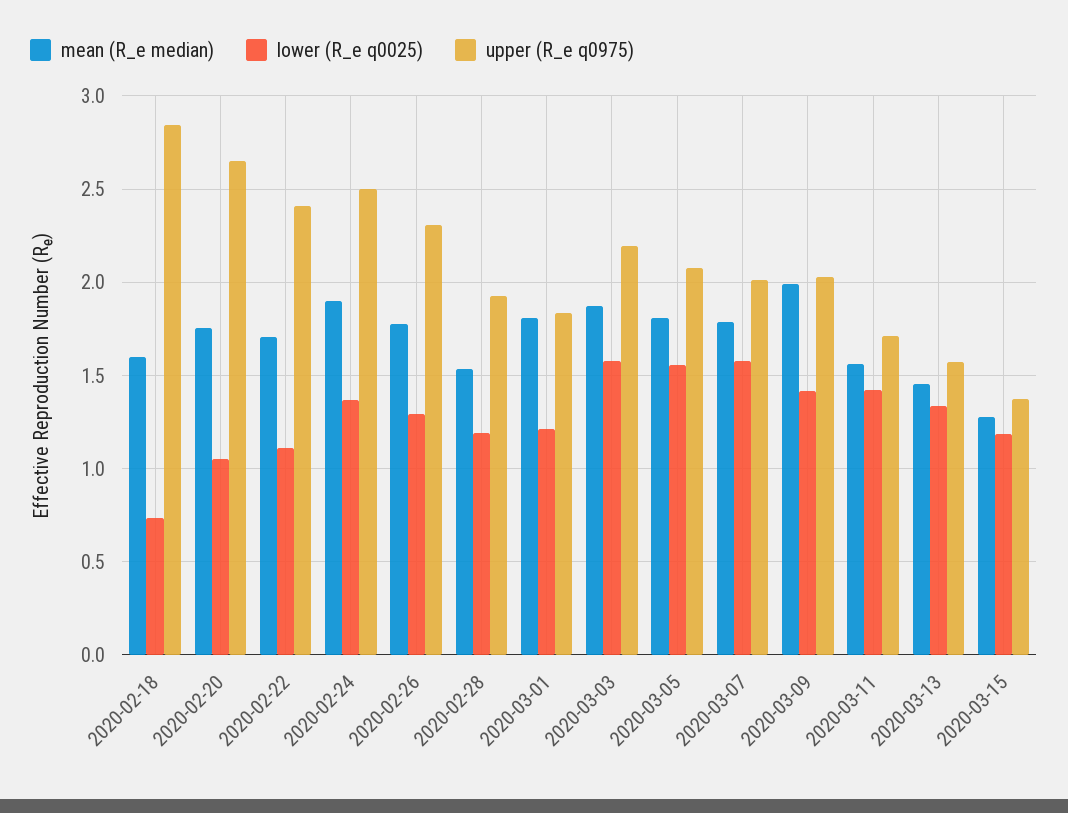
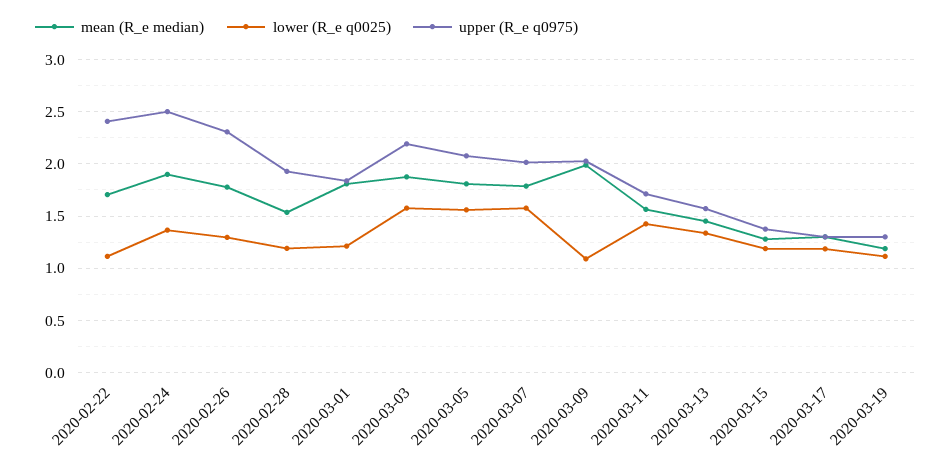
mean (R_e median), 2020-02-18: 1.6 -> none
lower (R_e q0025), 2020-02-18: 0.75 -> none
upper (R_e q0975), 2020-02-18: 2.85 -> none
mean (R_e median), 2020-02-20: 1.75 -> none
lower (R_e q0025), 2020-02-20: 1.05 -> none
upper (R_e q0975), 2020-02-20: 2.65 -> none
lower (R_e q0025), 2020-03-09: 1.4 -> 1.1
mean (R_e median), 2020-03-17: none -> 1.3
lower (R_e q0025), 2020-03-17: none -> 1.2
upper (R_e q0975), 2020-03-17: none -> 1.3
mean (R_e median), 2020-03-19: none -> 1.2
lower (R_e q0025), 2020-03-19: none -> 1.1
upper (R_e q0975), 2020-03-19: none -> 1.3

